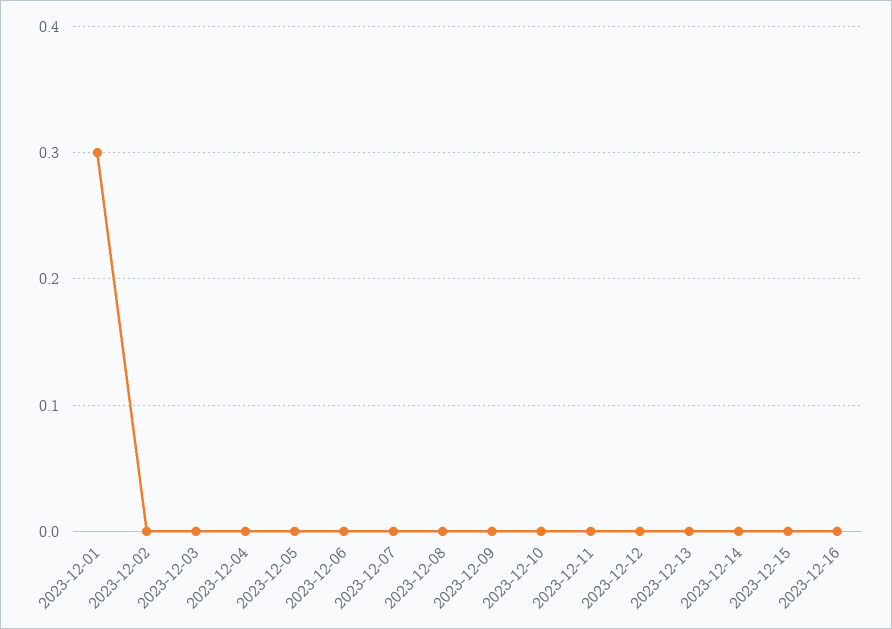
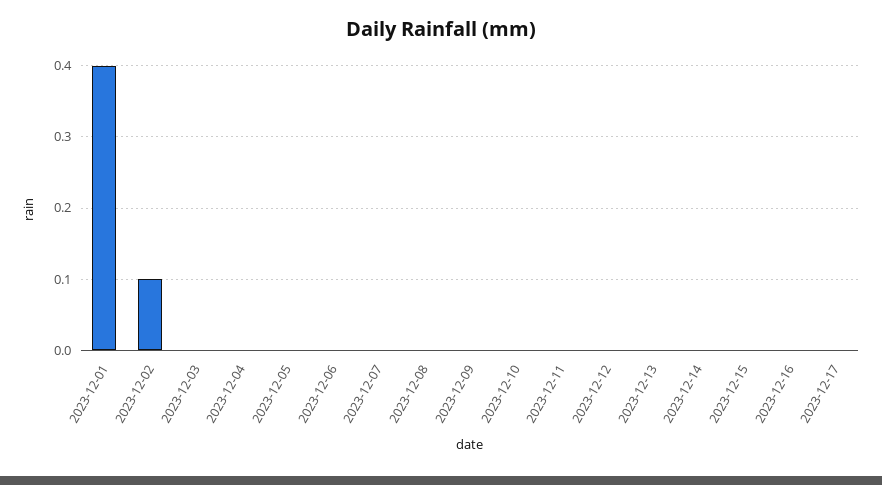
2023-12-01: 0.3 -> 0.4
2023-12-02: 0 -> 0.1
2023-12-17: none -> 0

